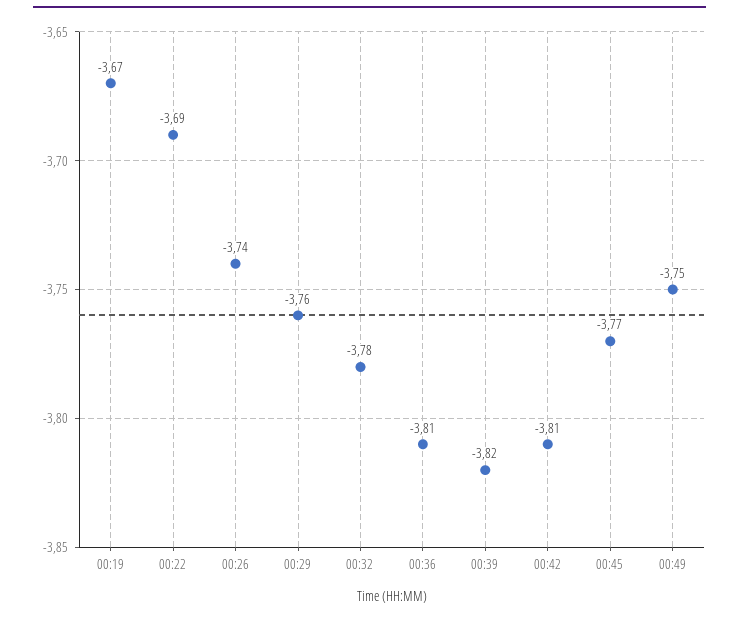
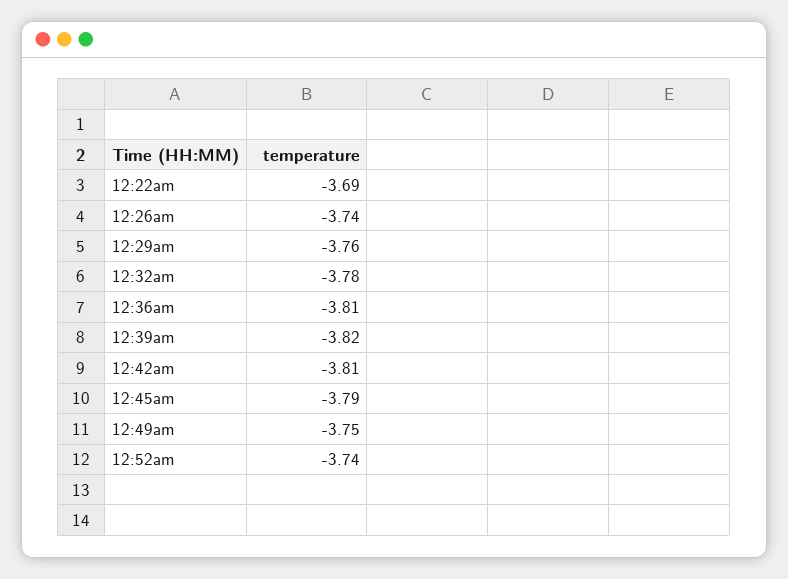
00:19: -3.67 -> none
00:45: -3.77 -> -3.79
12:52am: none -> -3.74

